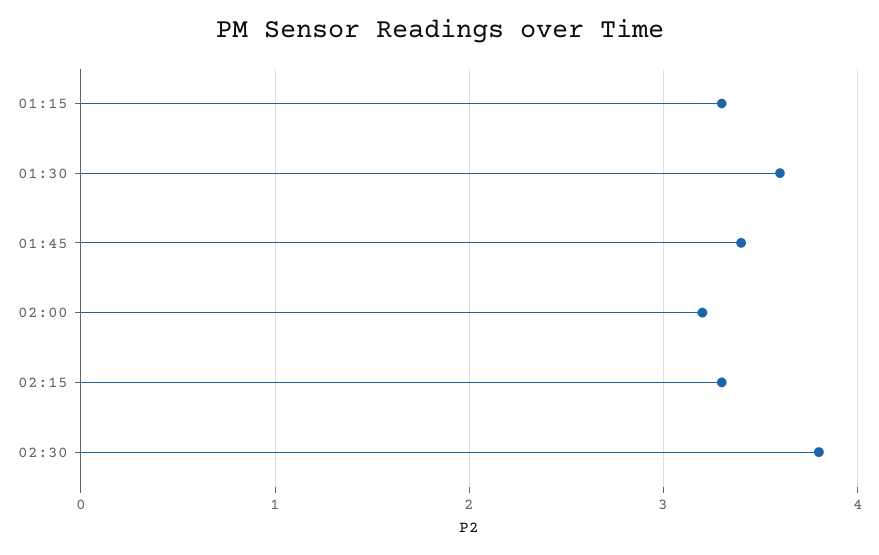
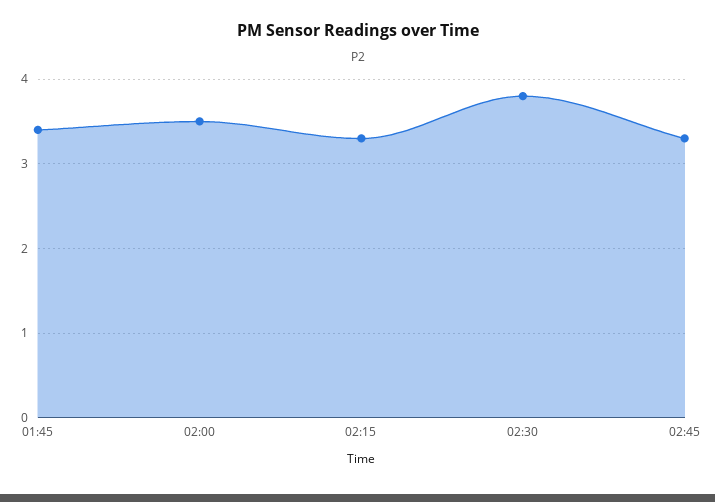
01:15: 3.3 -> none
01:30: 3.6 -> none
02:00: 3.2 -> 3.5
02:45: none -> 3.3

